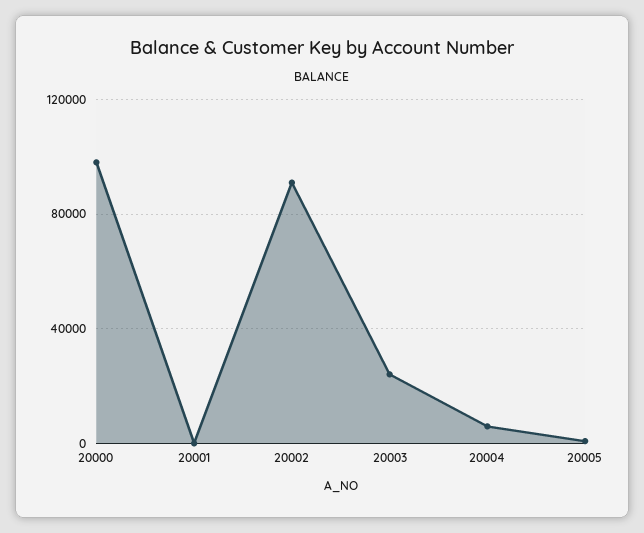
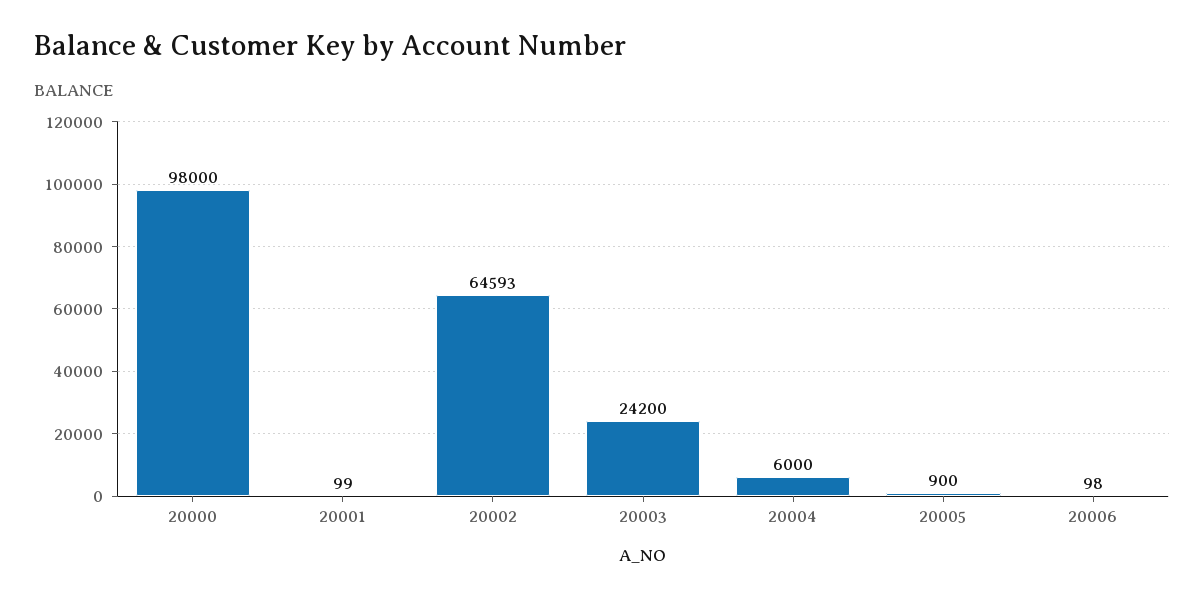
20002: 90000 -> 64593
20006: none -> 98

